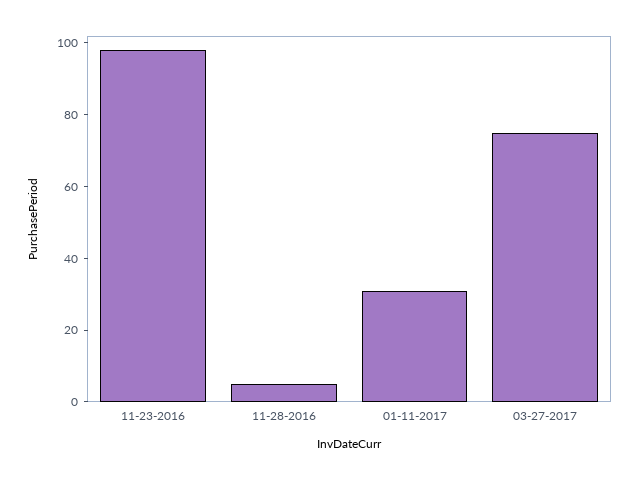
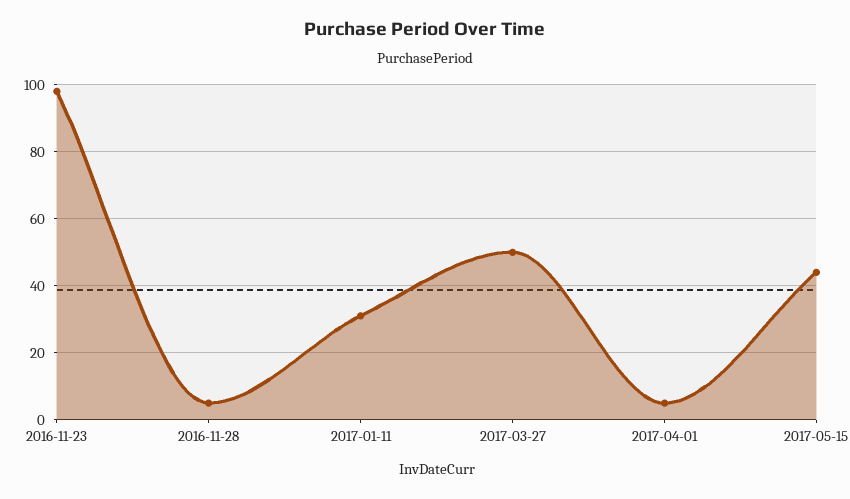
03-27-2017: 75 -> 50
2017-04-01: none -> 5
2017-05-15: none -> 45

